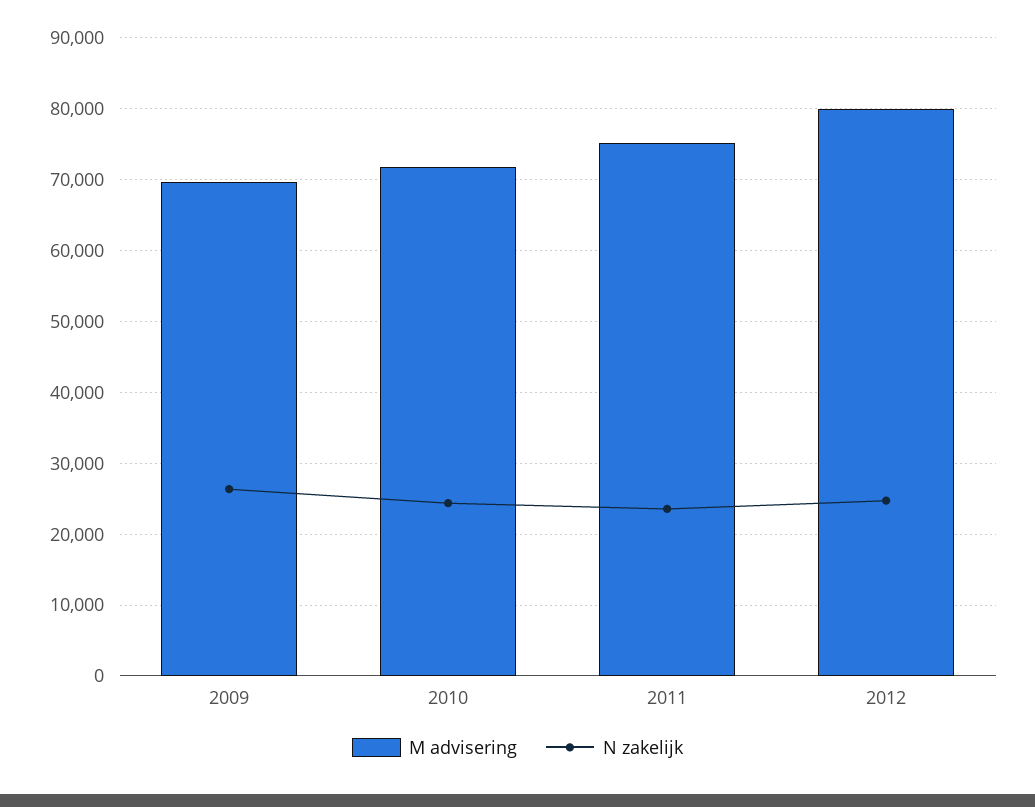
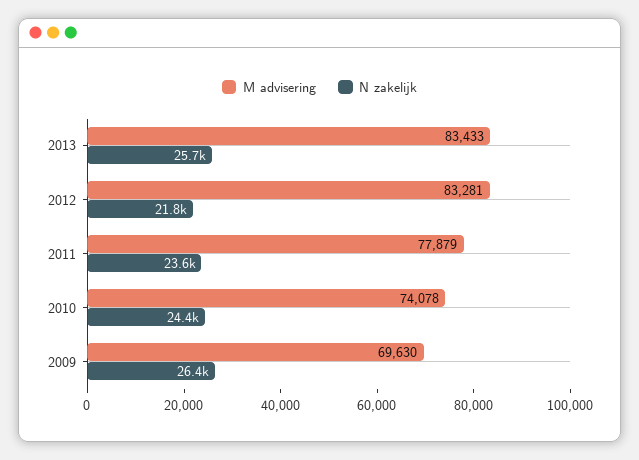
M advisering, 2010: 72000 -> 74078
M advisering, 2011: 75000 -> 77879
M advisering, 2012: 80000 -> 83281
N zakelijk, 2012: 25000 -> 21800
M advisering, 2013: none -> 83433
N zakelijk, 2013: none -> 25700

